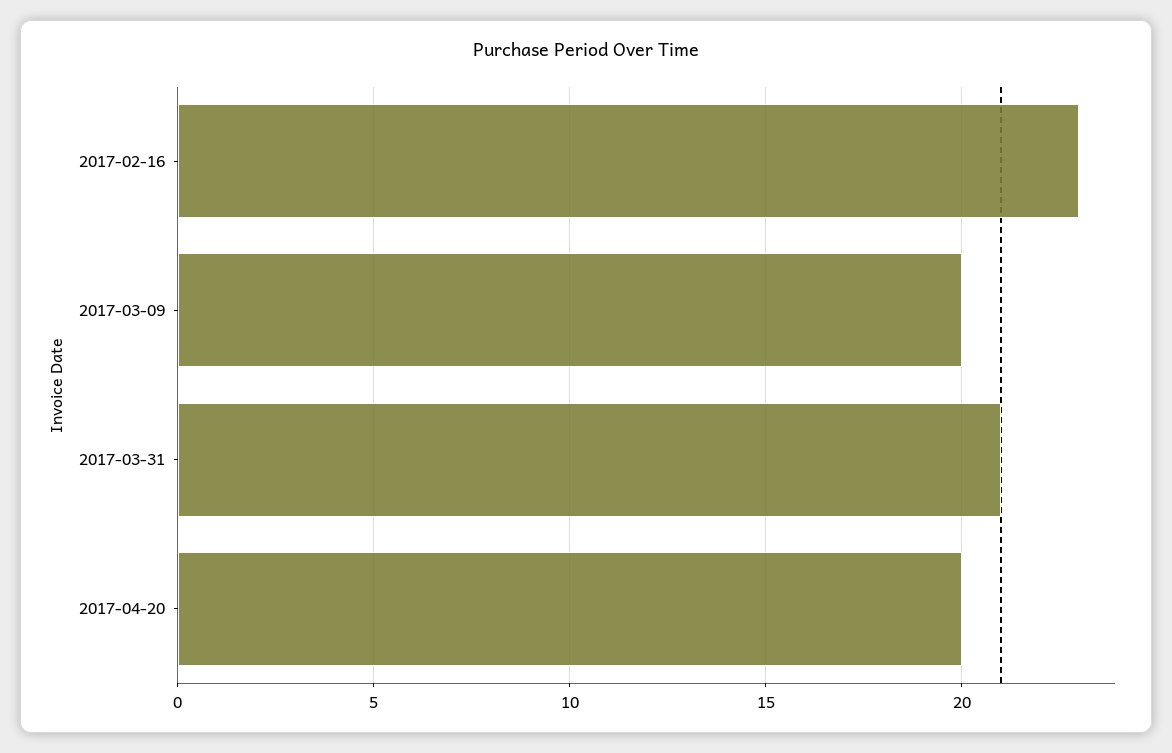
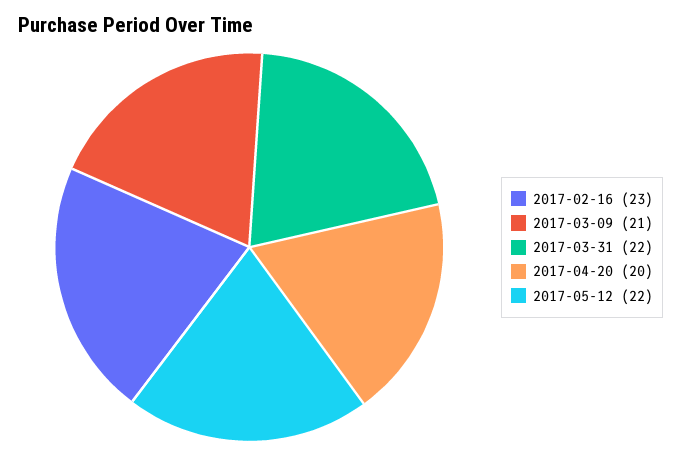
2017-03-09: 20 -> 21
2017-03-31: 21 -> 22
2017-05-12: none -> 22

